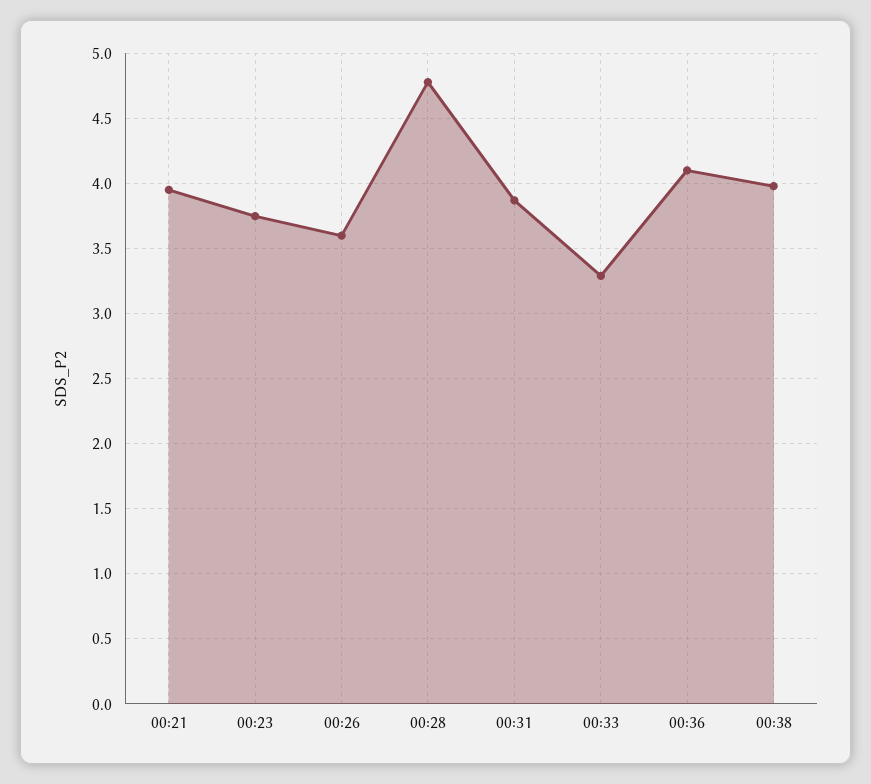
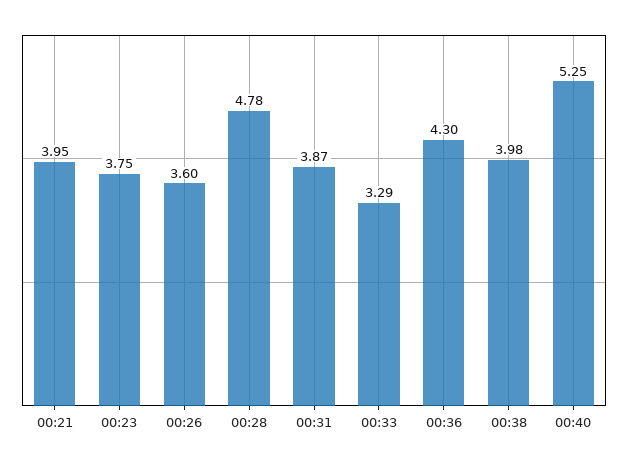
00:36: 4.1 -> 4.3
00:40: none -> 5.25

